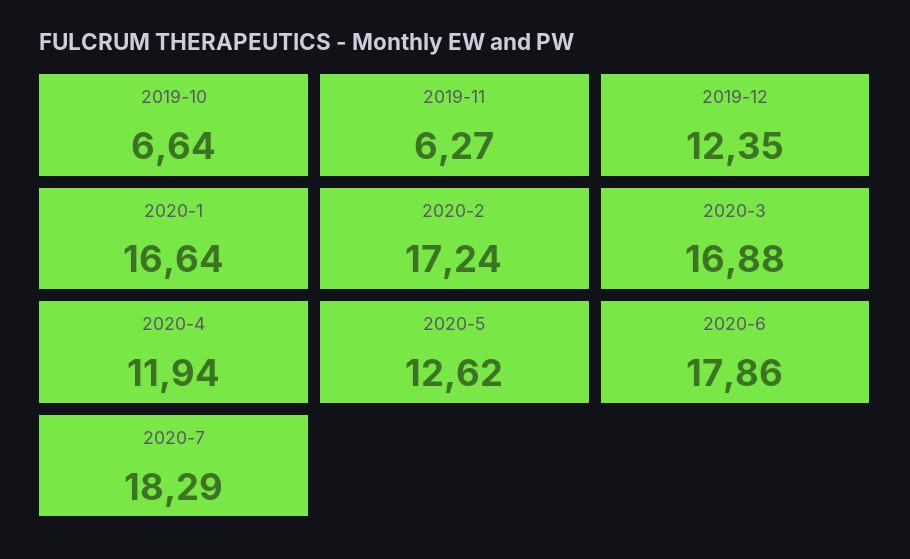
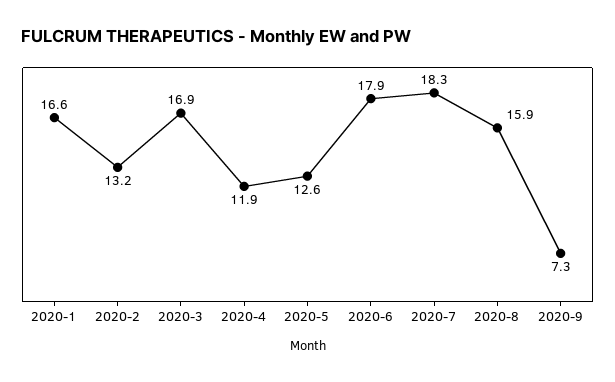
2019-10: 6.64 -> none
2019-11: 6.27 -> none
2019-12: 12.35 -> none
2020-2: 17.24 -> 13.2
2020-8: none -> 15.9
2020-9: none -> 7.3

